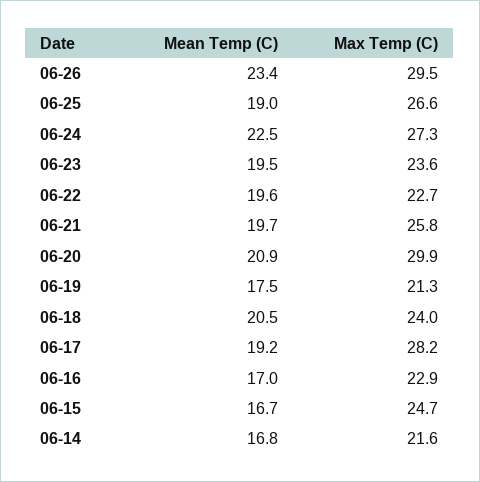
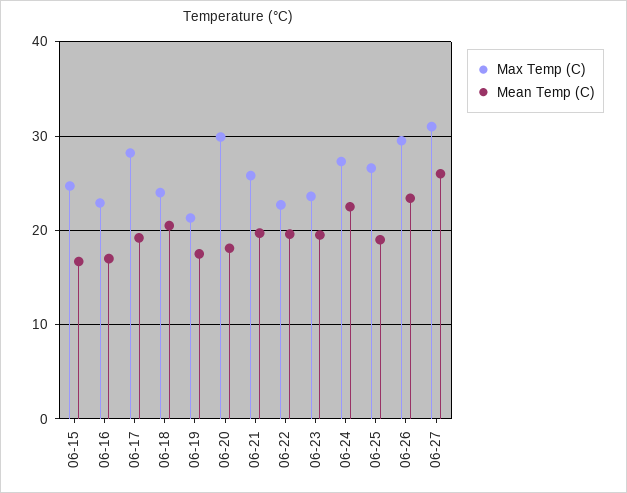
Mean Temp (C), 06-20: 20.9 -> 18
Mean Temp (C), 06-14: 16.8 -> none
Max Temp (C), 06-14: 21.6 -> none
Max Temp (C), 06-27: none -> 31
Mean Temp (C), 06-27: none -> 26

